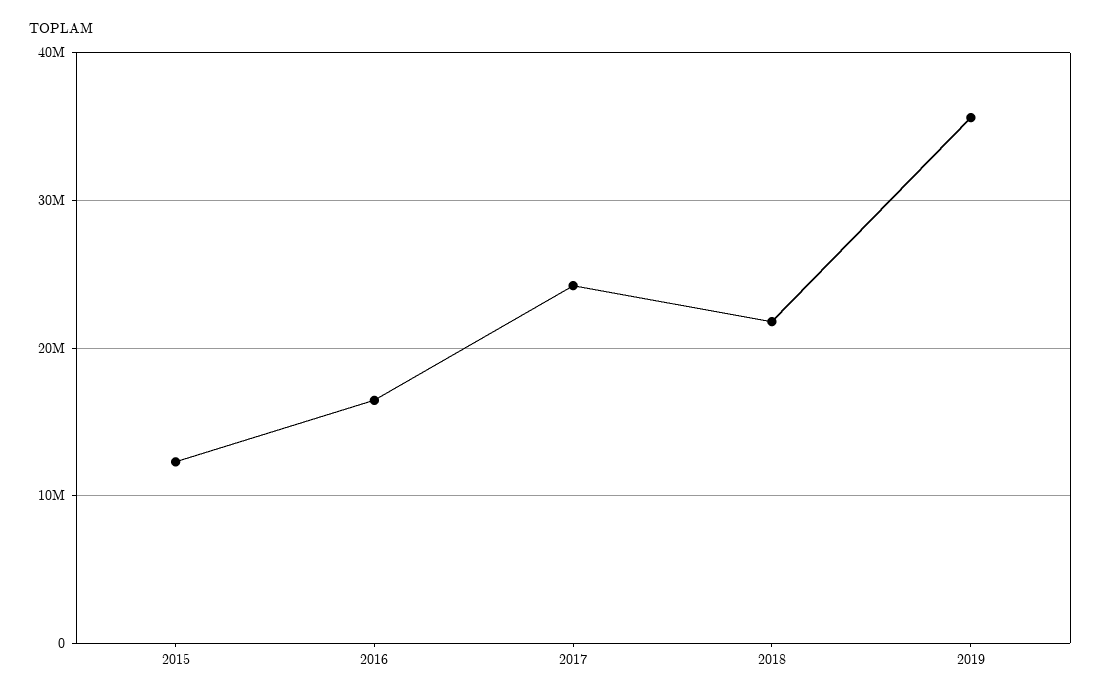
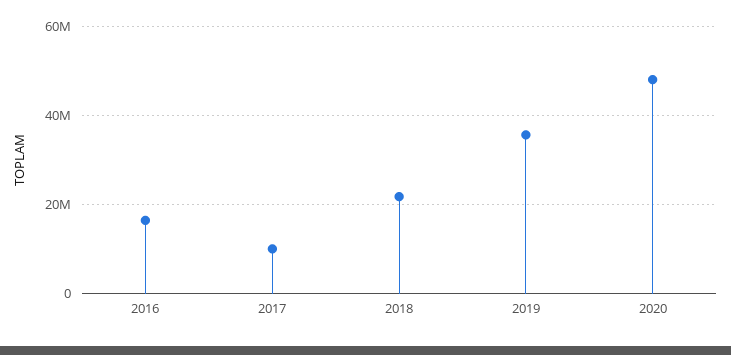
2015: 12000000 -> none
2017: 24000000 -> 10000000
2020: none -> 48000000

